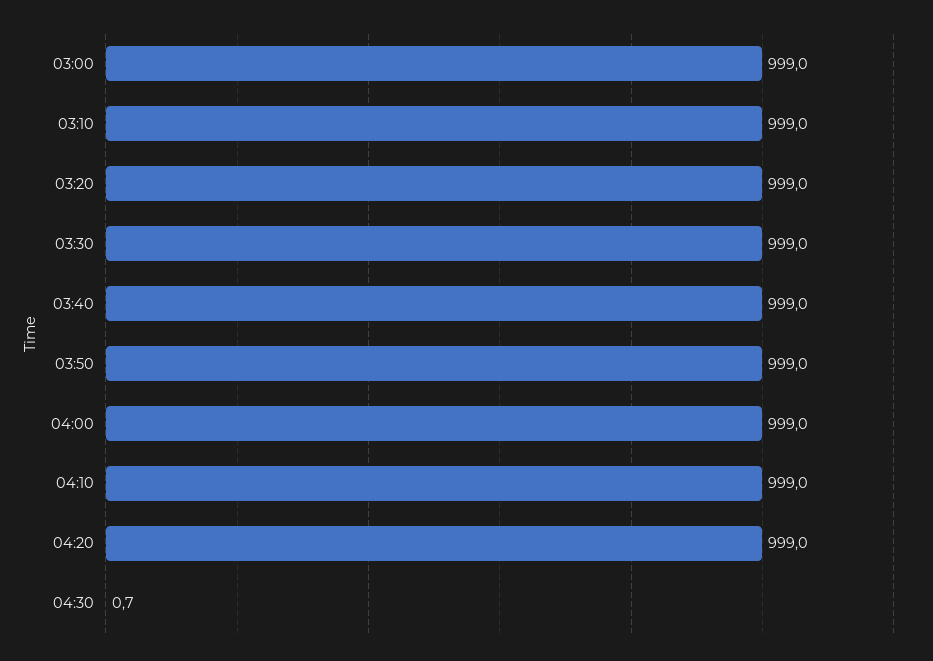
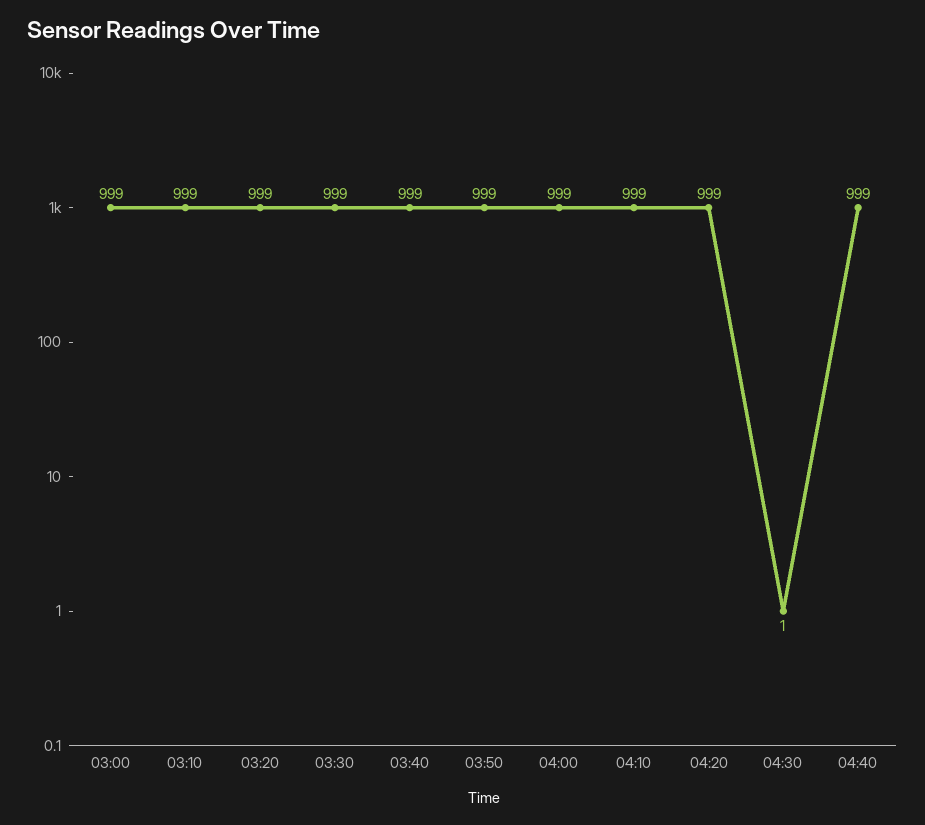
04:40: none -> 999

